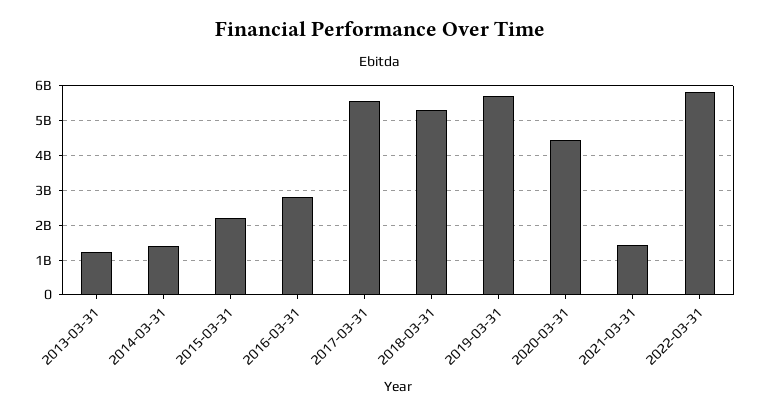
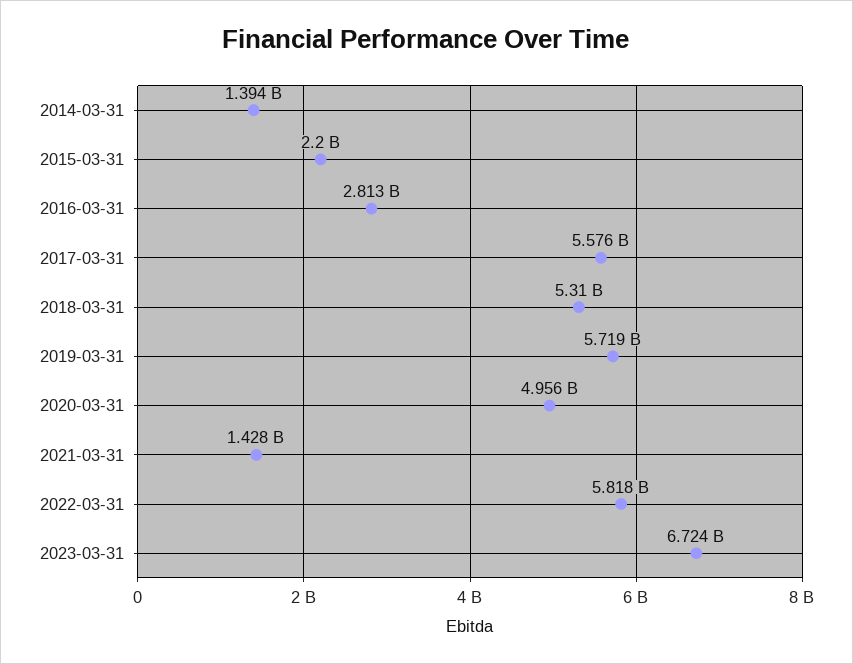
2013-03-31: 1200000000 -> none
2020-03-31: 4400000000 -> 4956000000
2023-03-31: none -> 6724000000

